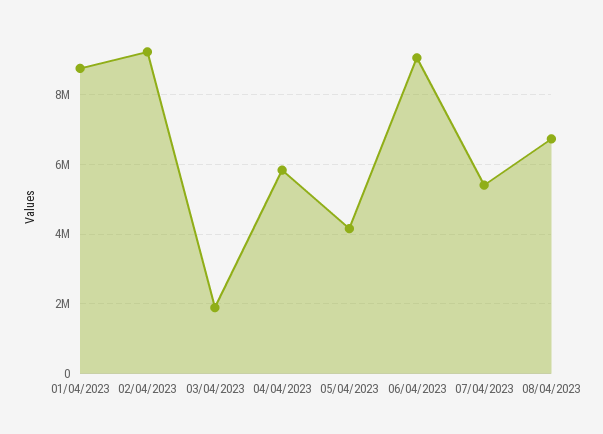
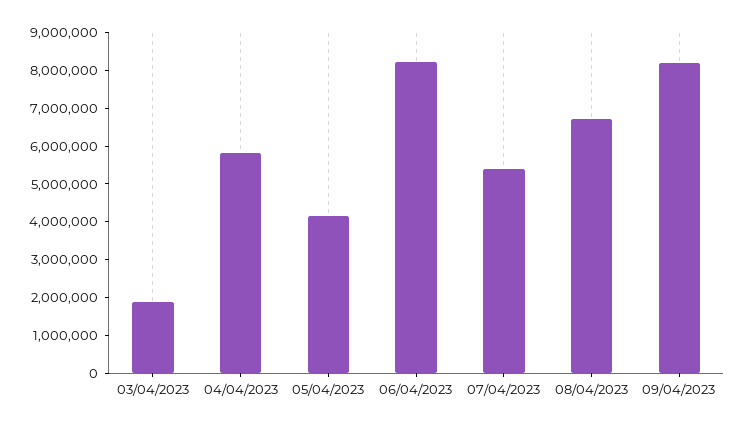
01/04/2023: 8800000 -> none
02/04/2023: 9200000 -> none
06/04/2023: 9000000 -> 8250000
09/04/2023: none -> 8250000

